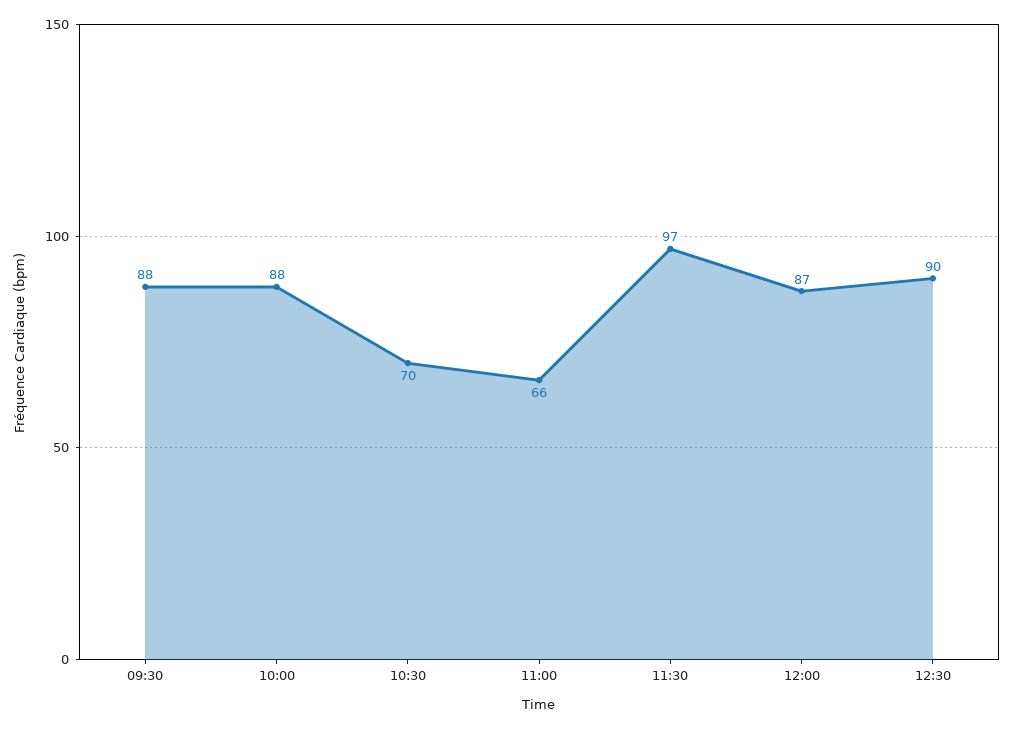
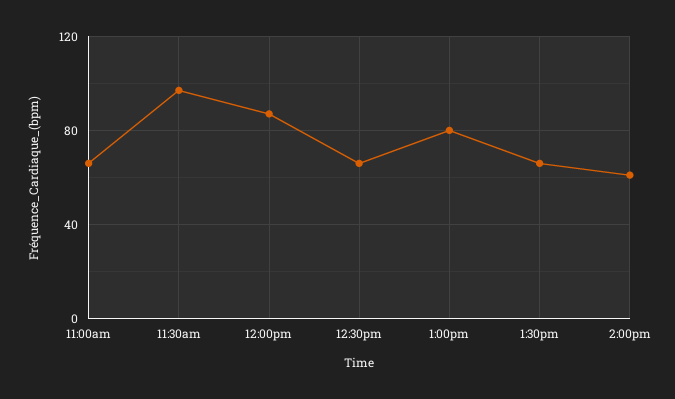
09:30: 88 -> none
10:00: 88 -> none
10:30: 70 -> none
12:30: 90 -> 65
1:00pm: none -> 80
1:30pm: none -> 65
2:00pm: none -> 60

